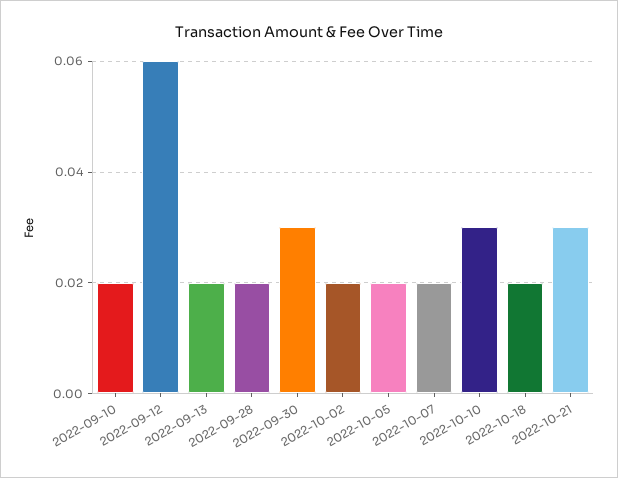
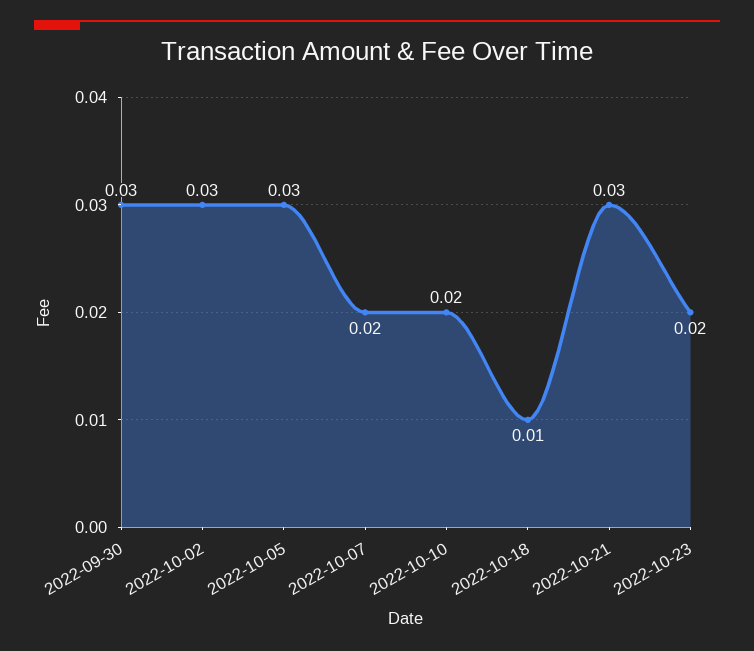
2022-09-10: 0.02 -> none
2022-09-12: 0.06 -> none
2022-09-13: 0.02 -> none
2022-09-28: 0.02 -> none
2022-10-02: 0.02 -> 0.03
2022-10-05: 0.02 -> 0.03
2022-10-10: 0.03 -> 0.02
2022-10-18: 0.02 -> 0.01
2022-10-23: none -> 0.02

